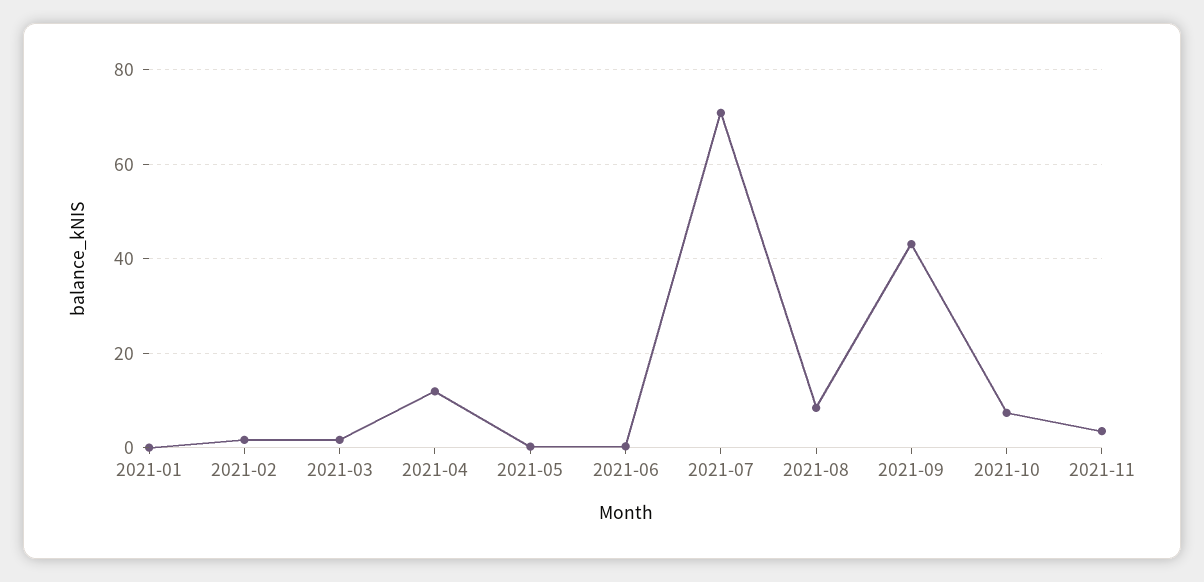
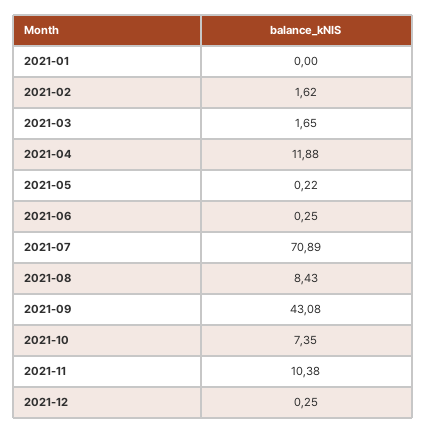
2021-11: 4 -> 10.38
2021-12: none -> 0.25

